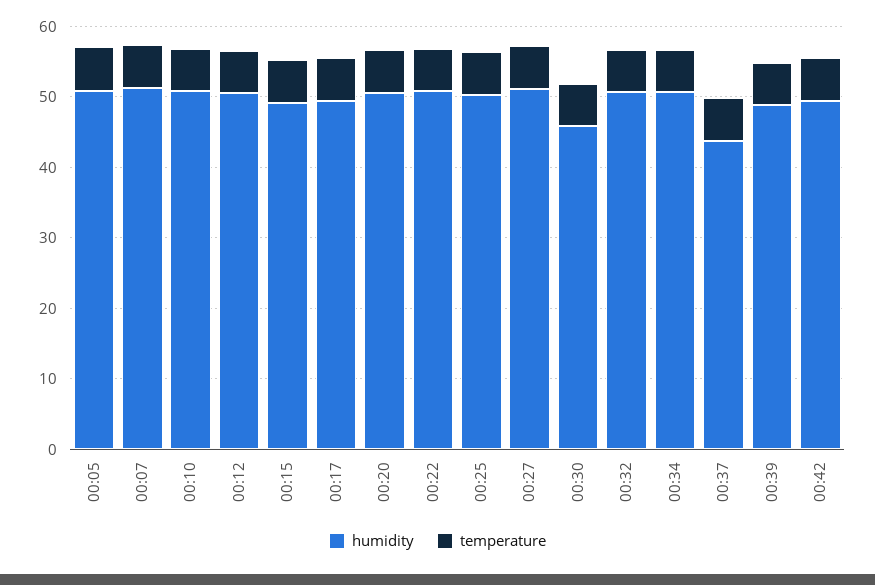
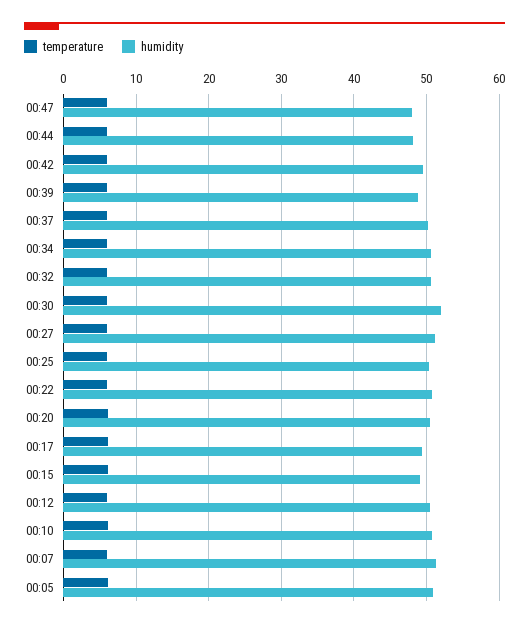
humidity, 00:30: 46 -> 52
humidity, 00:37: 44 -> 50
temperature, 00:47: none -> 6
humidity, 00:47: none -> 48
temperature, 00:44: none -> 6
humidity, 00:44: none -> 48

